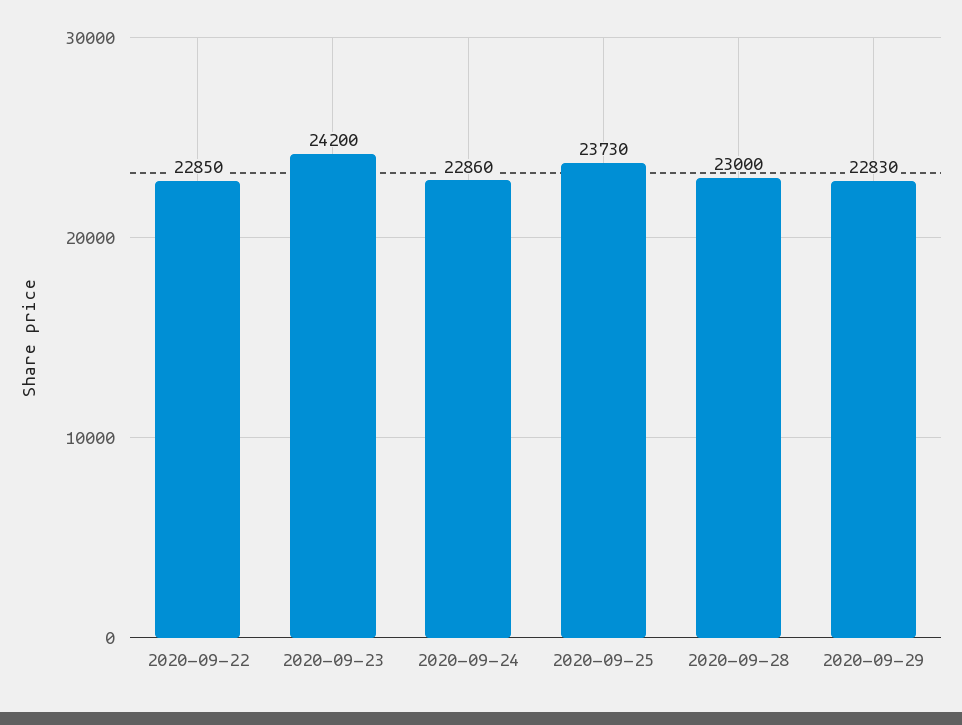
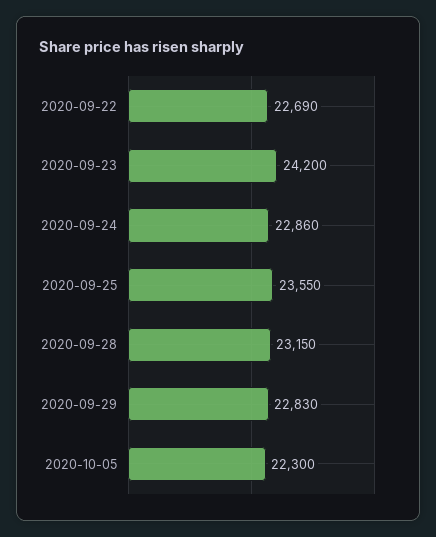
2020-09-22: 22850 -> 22690
2020-09-25: 23730 -> 23550
2020-09-28: 23000 -> 23150
2020-10-05: none -> 22300

